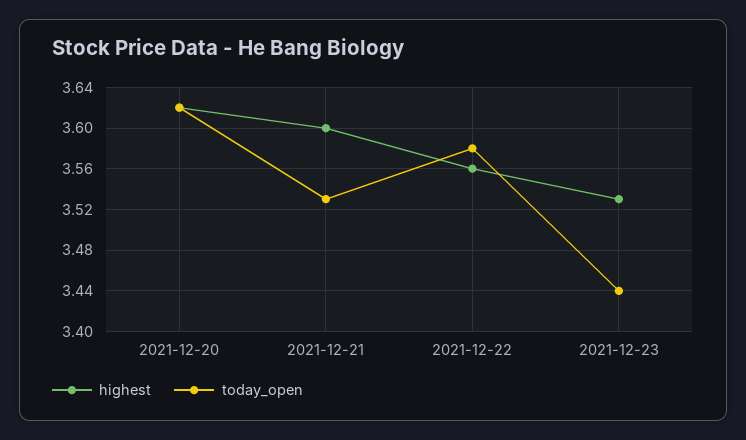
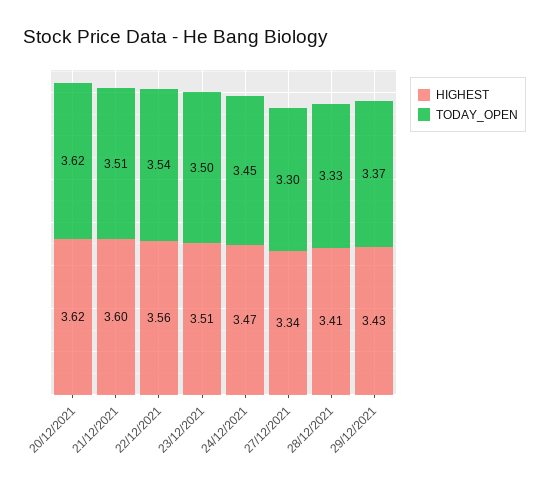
today_open, 2021-12-21: 3.53 -> 3.51
today_open, 2021-12-22: 3.58 -> 3.54
highest, 2021-12-23: 3.53 -> 3.51
today_open, 2021-12-23: 3.44 -> 3.5
highest, 24/12/2021: none -> 3.47
today_open, 24/12/2021: none -> 3.45
highest, 27/12/2021: none -> 3.34
today_open, 27/12/2021: none -> 3.3
highest, 28/12/2021: none -> 3.41
today_open, 28/12/2021: none -> 3.33
highest, 29/12/2021: none -> 3.43
today_open, 29/12/2021: none -> 3.37

